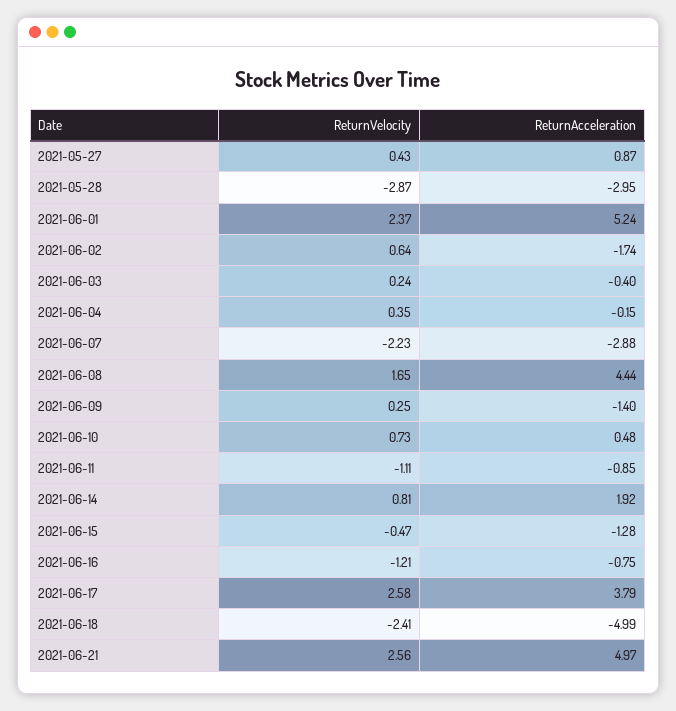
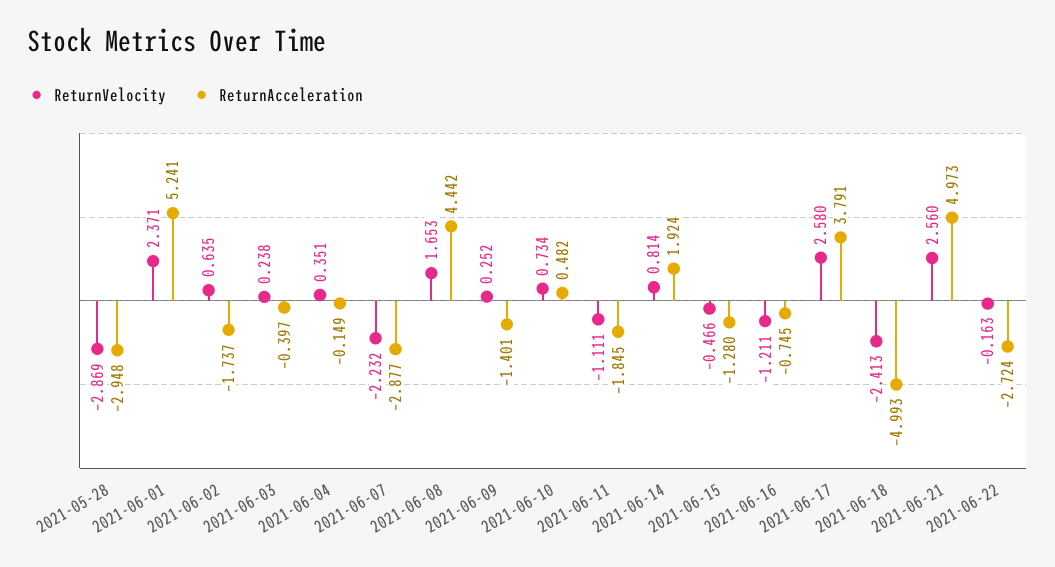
ReturnVelocity, 2021-05-27: 0.43 -> none
ReturnAcceleration, 2021-05-27: 0.87 -> none
ReturnAcceleration, 2021-06-11: -0.85 -> -1.845
ReturnVelocity, 2021-06-22: none -> -0.163
ReturnAcceleration, 2021-06-22: none -> -2.724

